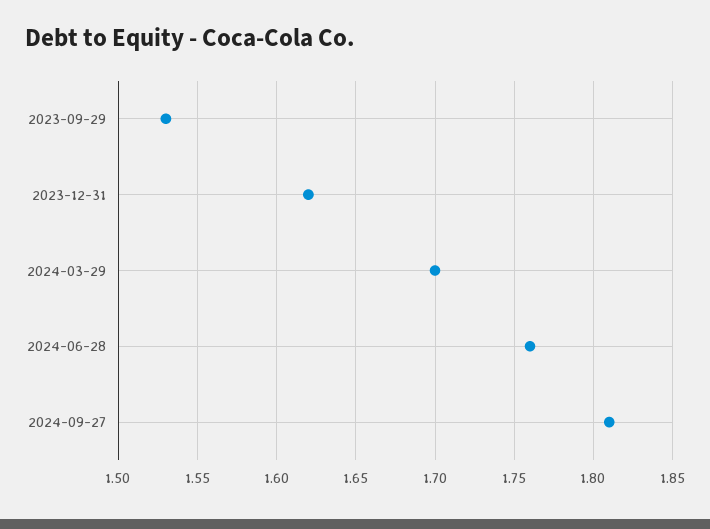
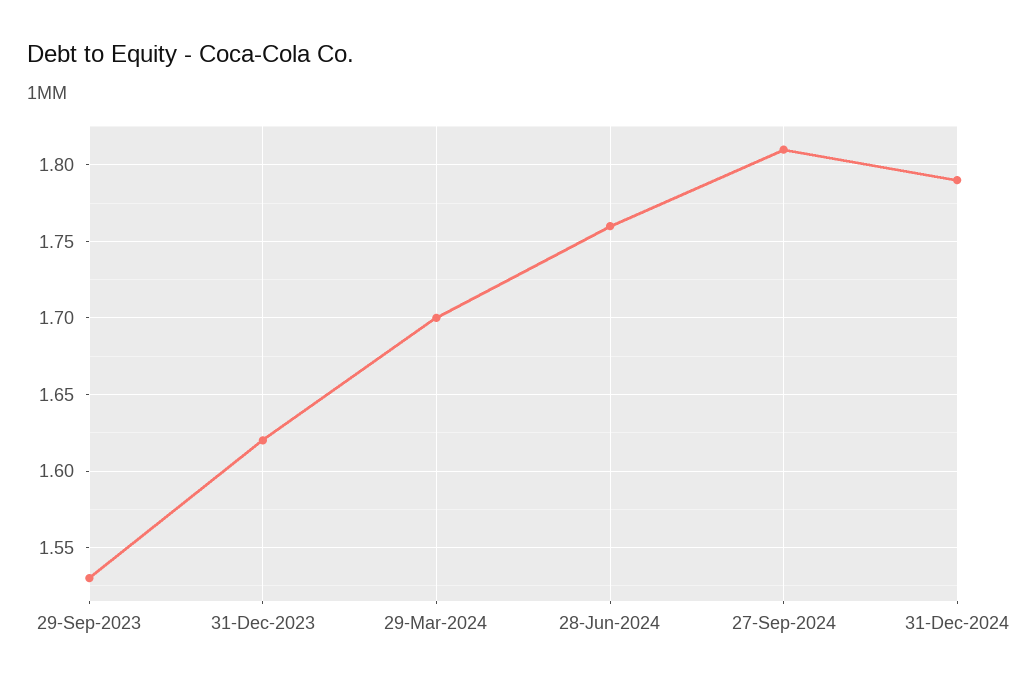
31-Dec-2024: none -> 1.79

